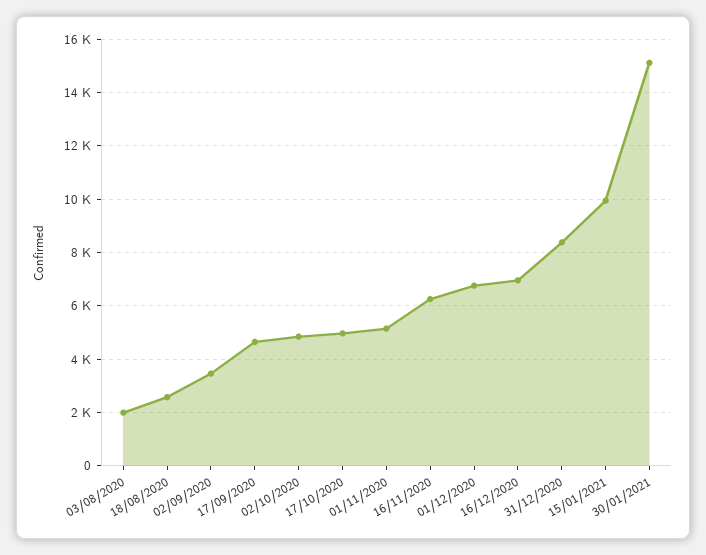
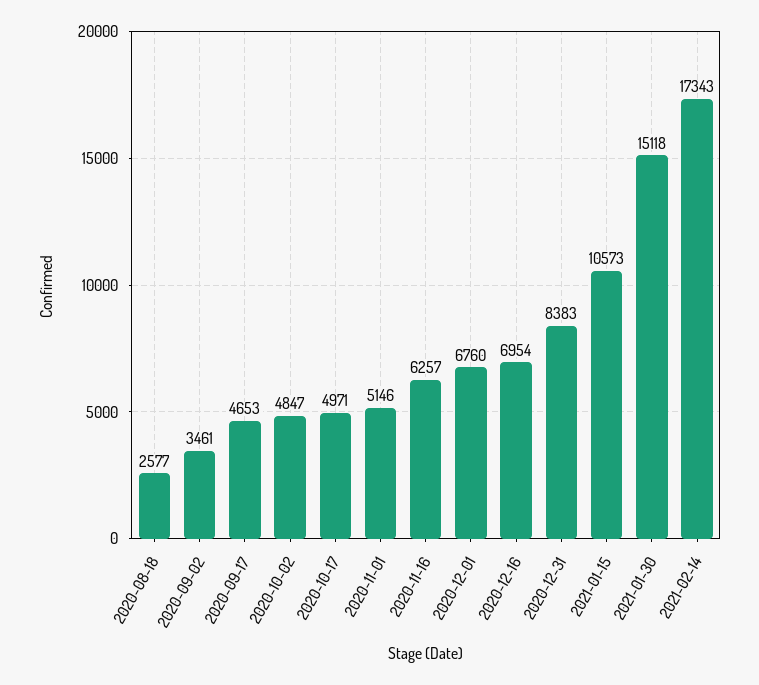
03/08/2020: 2000 -> none
15/01/2021: 10000 -> 10573
2021-02-14: none -> 17343

